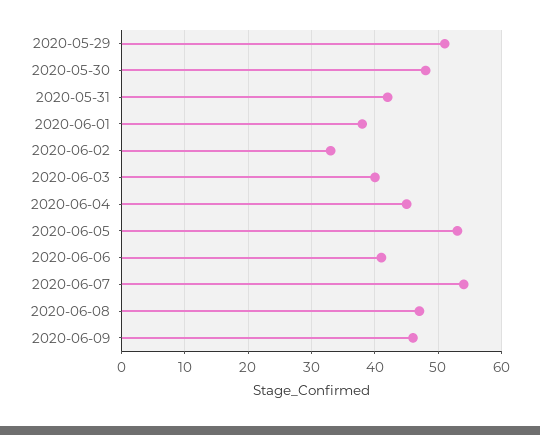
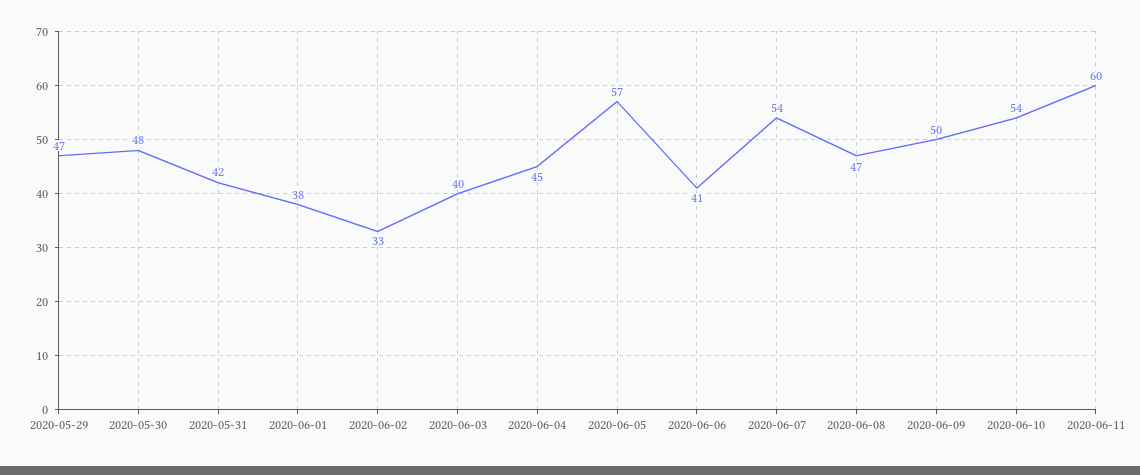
2020-05-29: 51 -> 47
2020-06-05: 53 -> 57
2020-06-09: 46 -> 50
2020-06-10: none -> 54
2020-06-11: none -> 60

